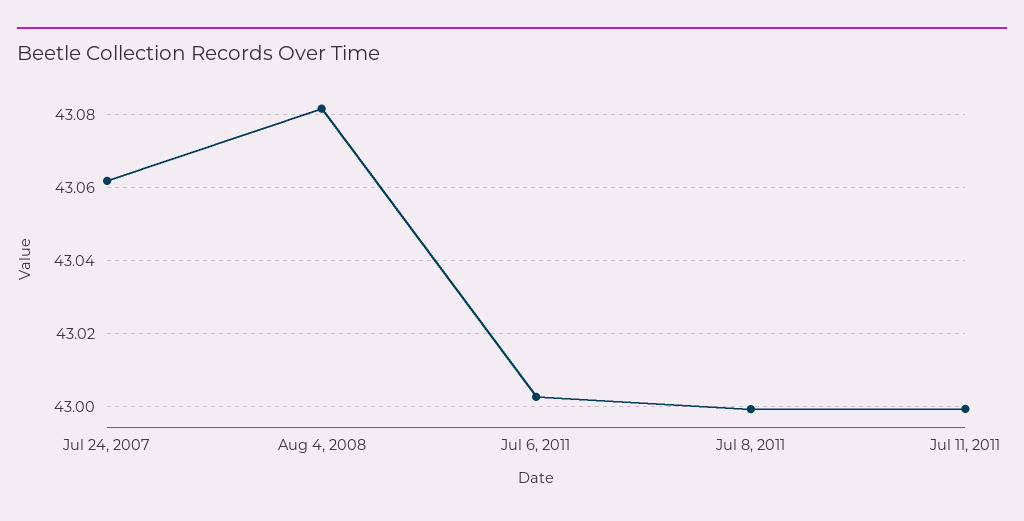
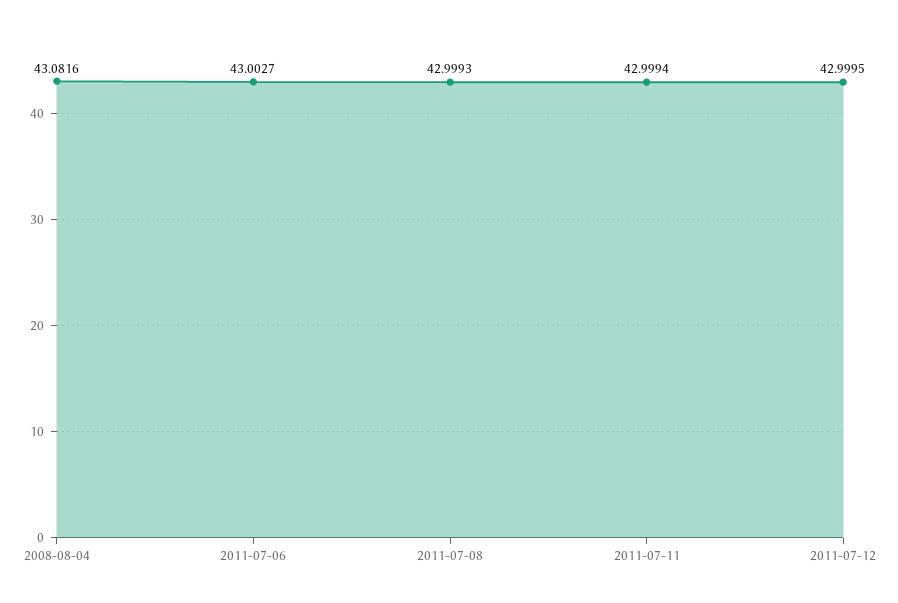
Jul 24, 2007: 43.062 -> none
2011-07-12: none -> 42.9995

